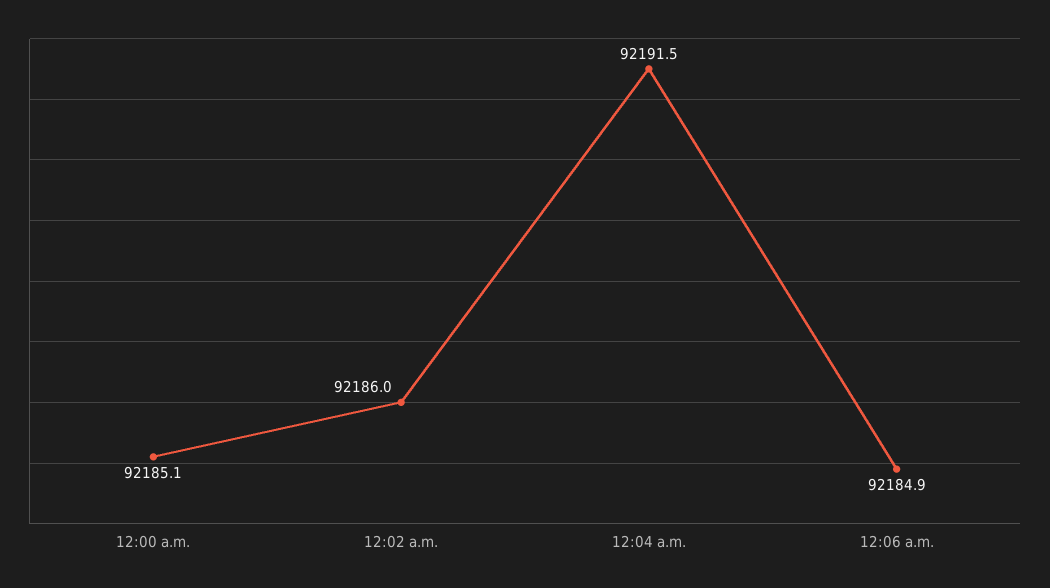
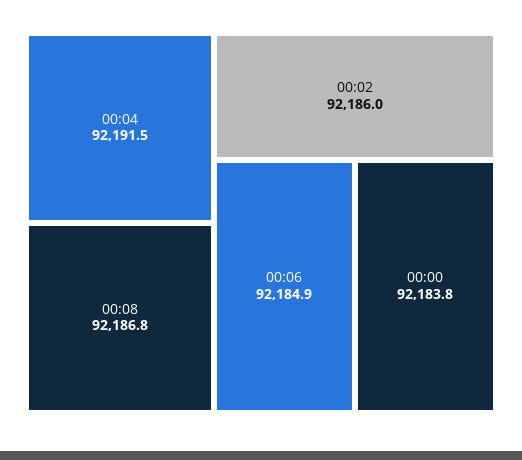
12:00 a.m.: 92185.1 -> 92183.8
00:08: none -> 92186.8

